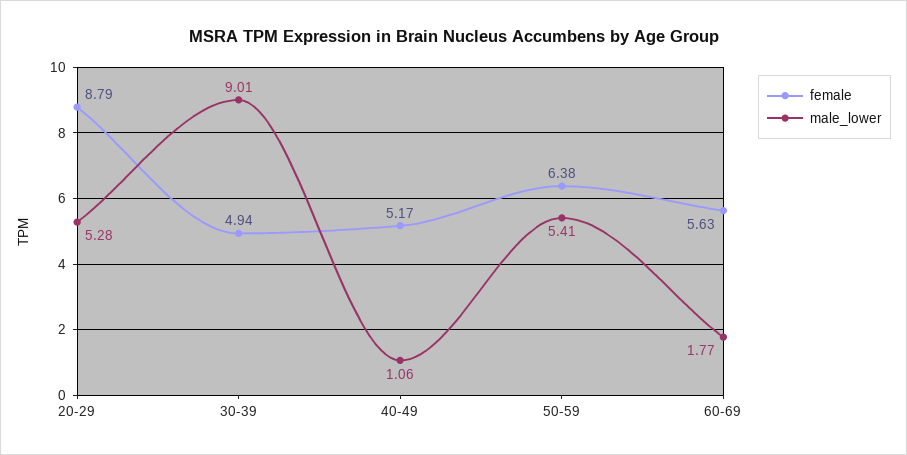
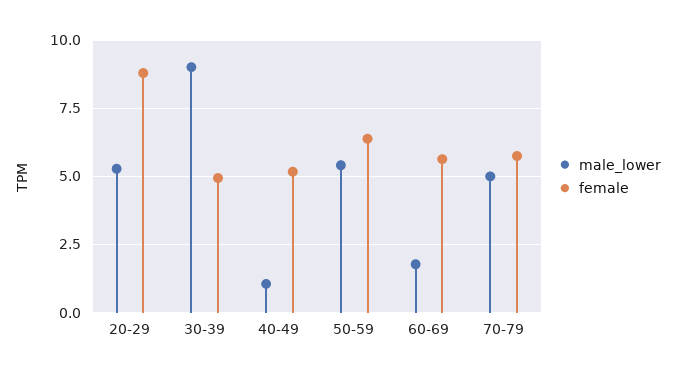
male_lower, 70-79: none -> 5
female, 70-79: none -> 5.75

